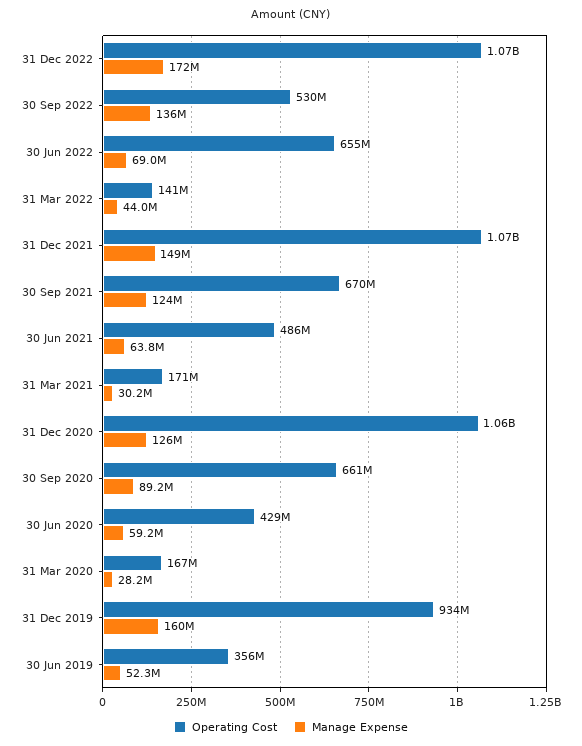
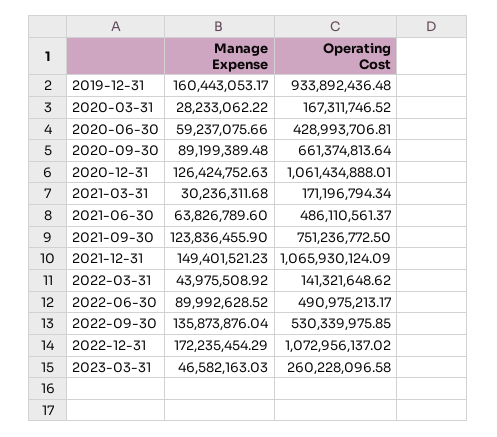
Operating Cost, 30 Jun 2022: 655000000 -> 490975213.17
Manage Expense, 30 Jun 2022: 69000000 -> 89992628.52
Operating Cost, 30 Sep 2021: 670000000 -> 751236772.5
Operating Cost, 30 Jun 2019: 356000000 -> none
Manage Expense, 30 Jun 2019: 52300000 -> none
Manage Expense, 2023-03-31: none -> 46582163.03
Operating Cost, 2023-03-31: none -> 260228096.58

